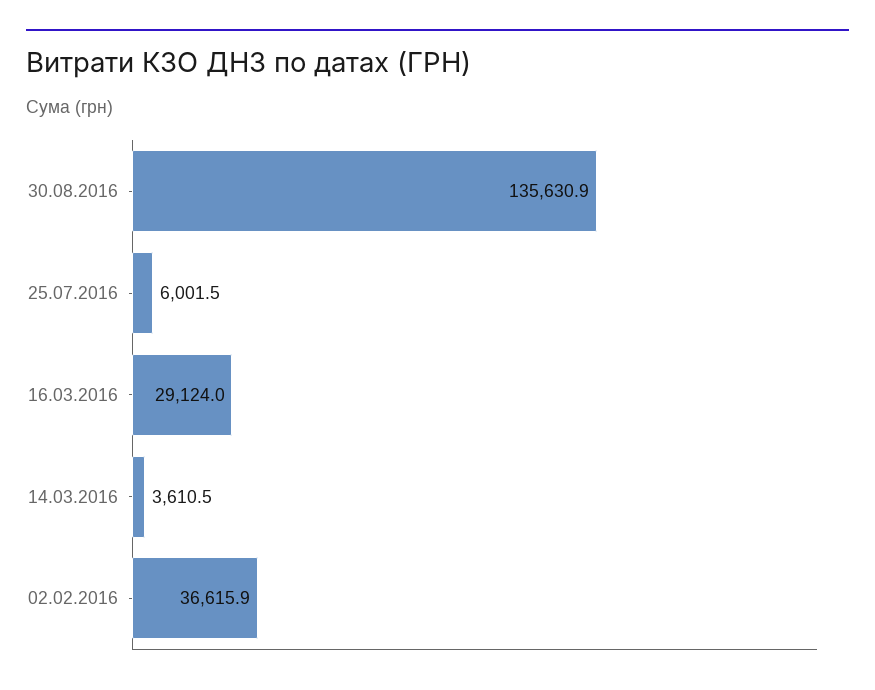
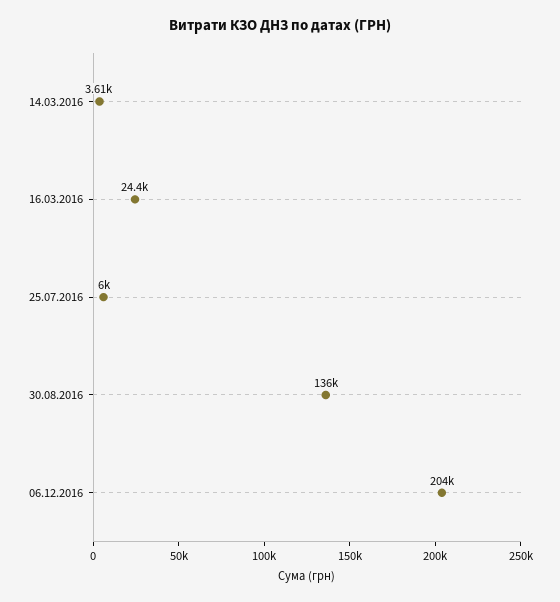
16.03.2016: 29124 -> 24400
02.02.2016: 36615.9 -> none
06.12.2016: none -> 204000

